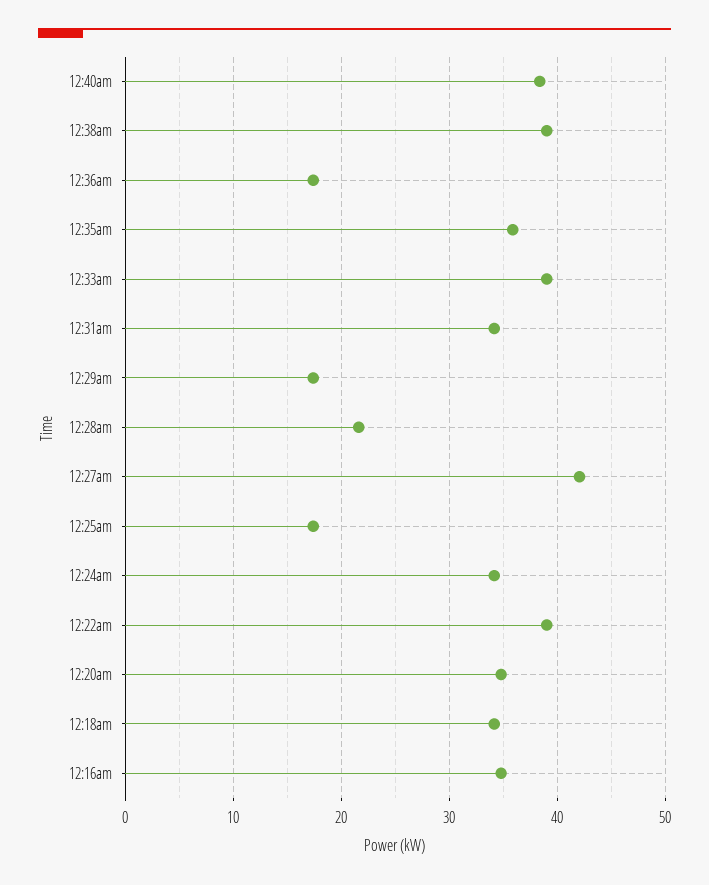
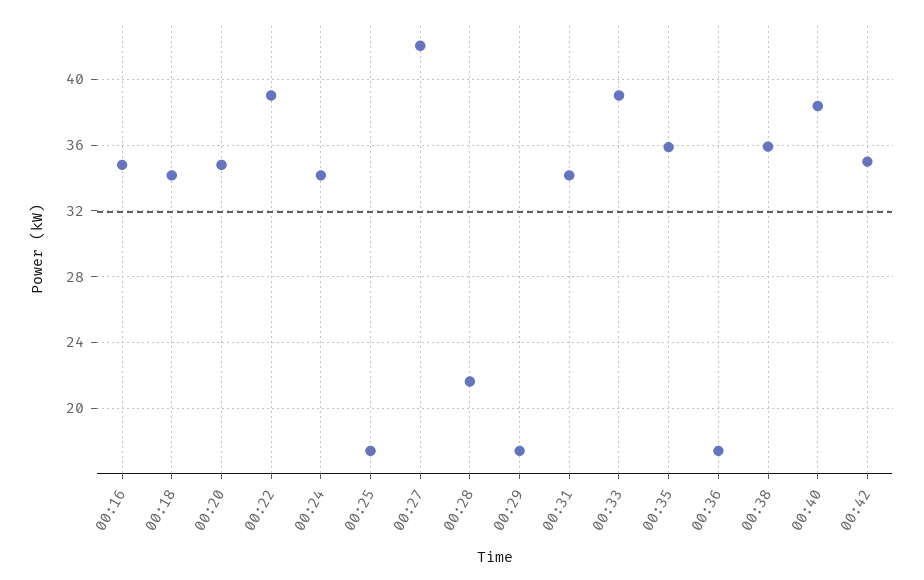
12:38am: 39 -> 36
00:42: none -> 35

